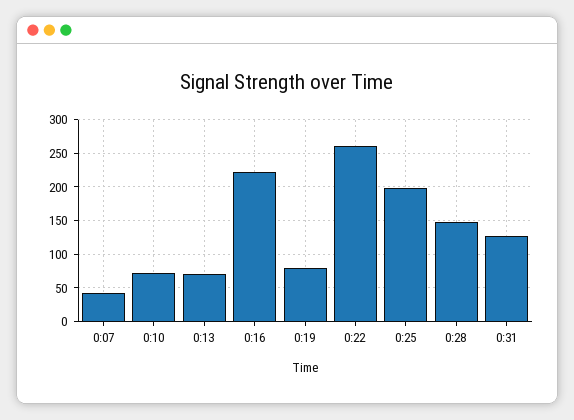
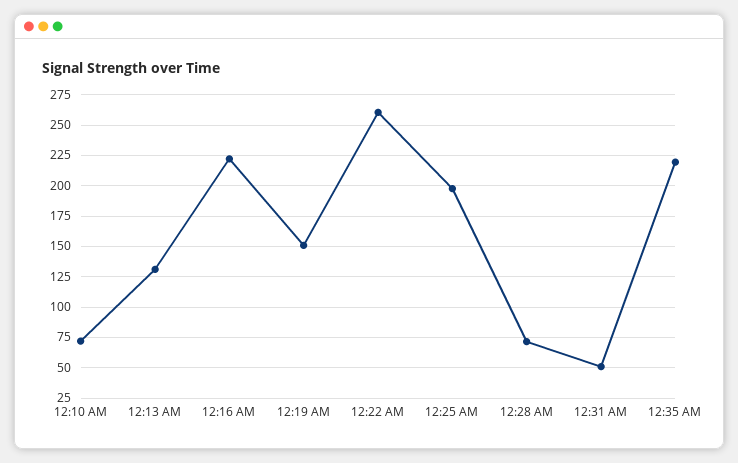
0:07: 40 -> none
0:13: 70 -> 130
0:19: 80 -> 150
0:28: 150 -> 70
0:31: 130 -> 50
12:35 AM: none -> 220

